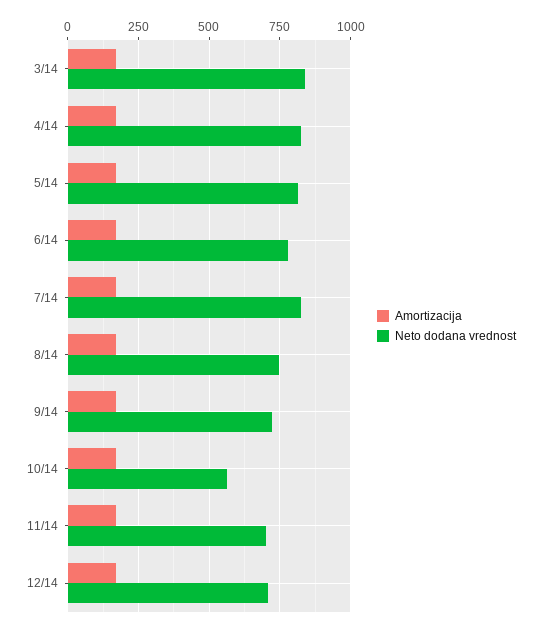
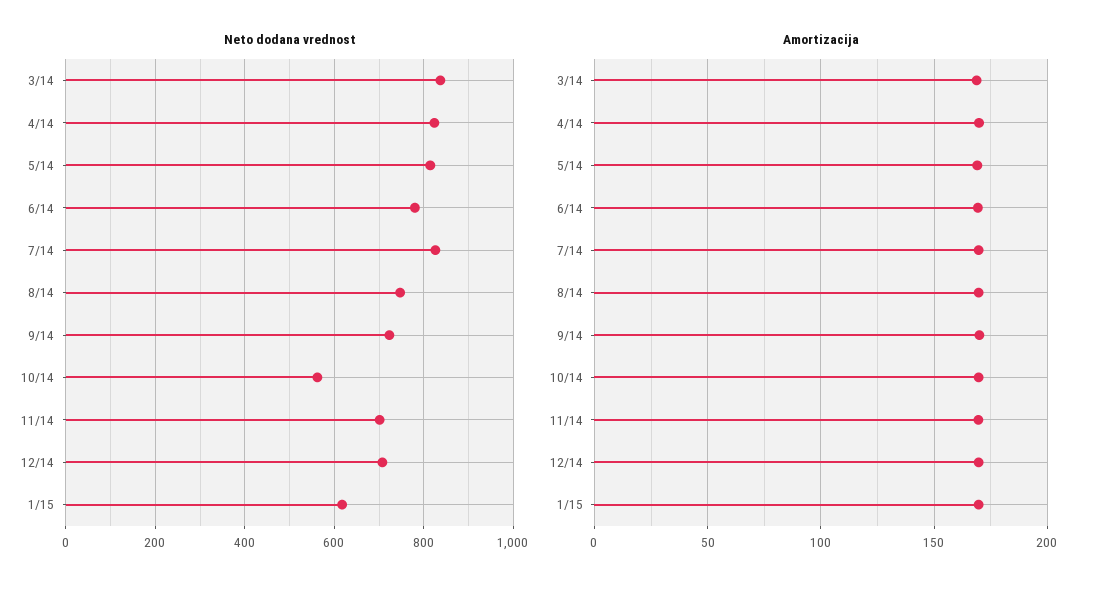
Neto dodana vrednost, 1/15: none -> 620
Amortizacija, 1/15: none -> 170

